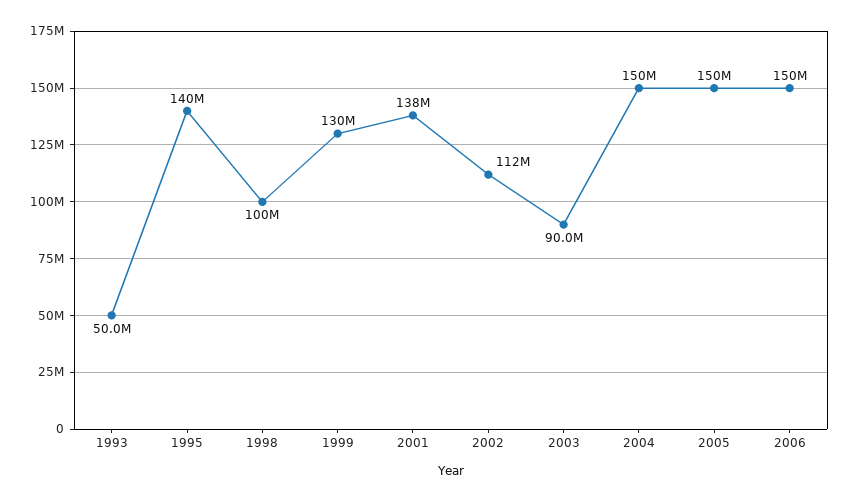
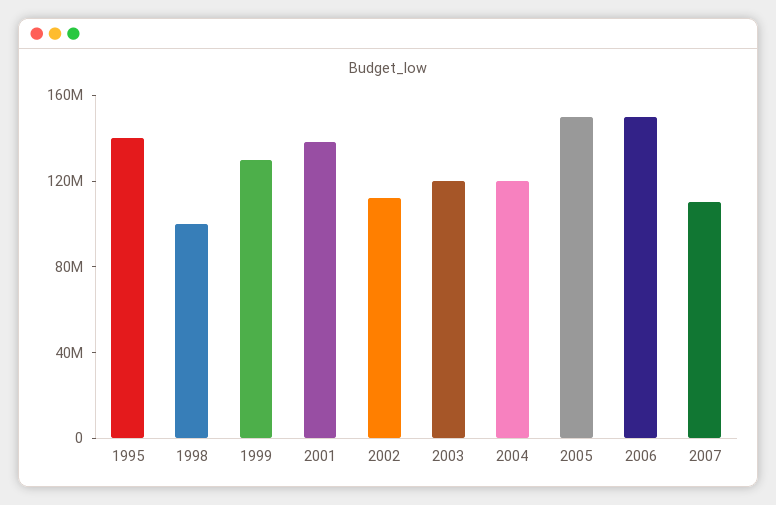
1993: 50000000 -> none
2003: 90000000 -> 120000000
2004: 150000000 -> 120000000
2007: none -> 110000000

